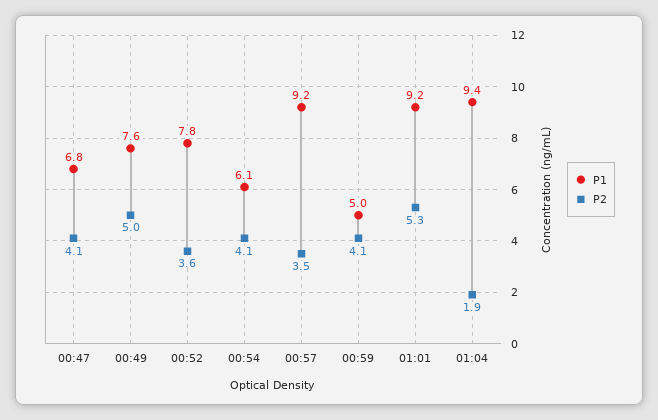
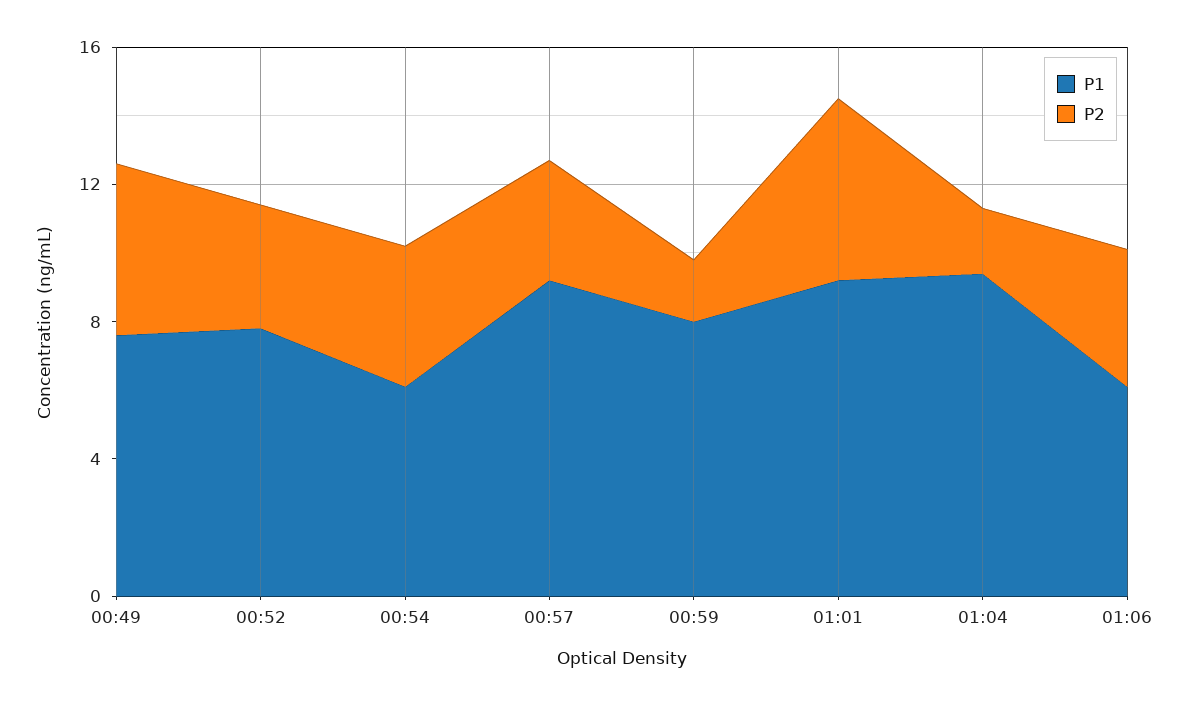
P1, 00:47: 6.8 -> none
P2, 00:47: 4.1 -> none
P1, 00:59: 5 -> 8
P2, 00:59: 4.1 -> 2
P1, 01:06: none -> 6
P2, 01:06: none -> 4

